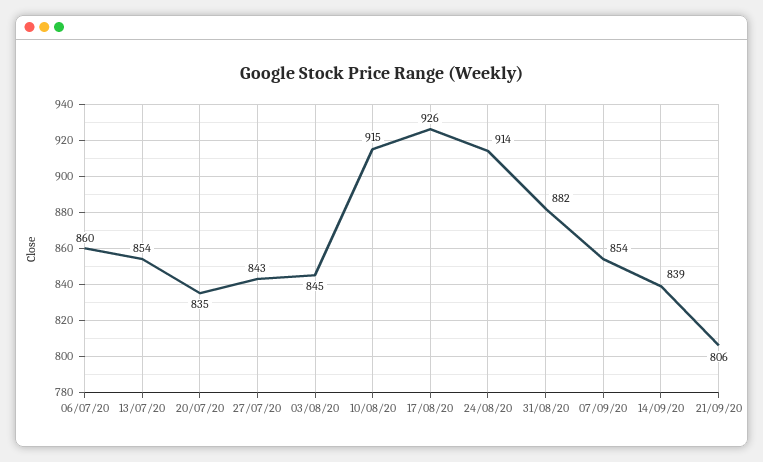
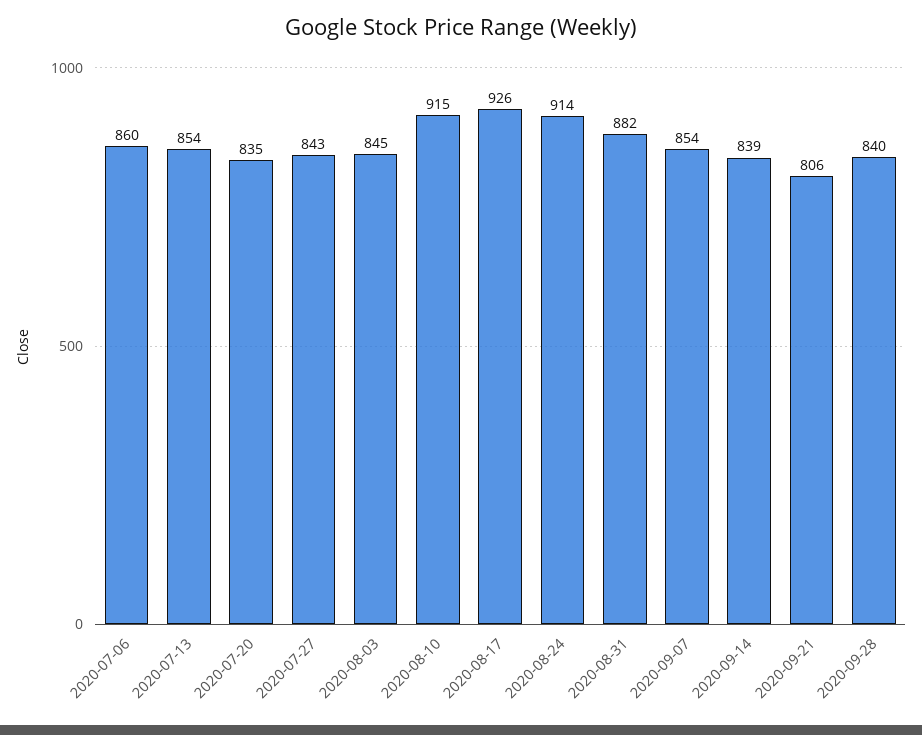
2020-09-28: none -> 840

